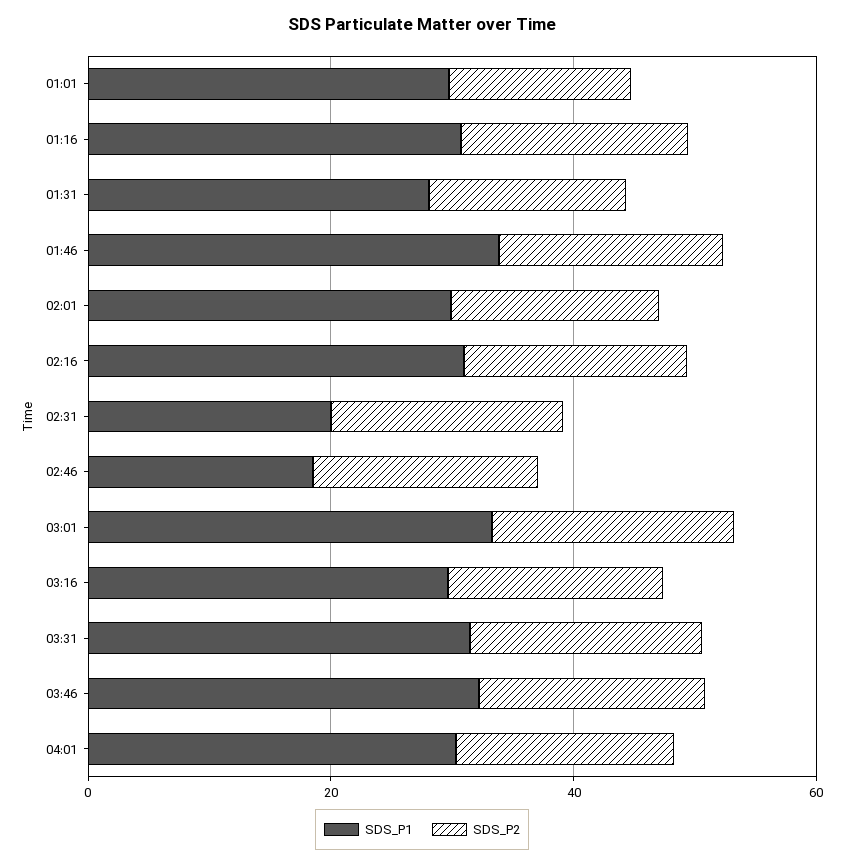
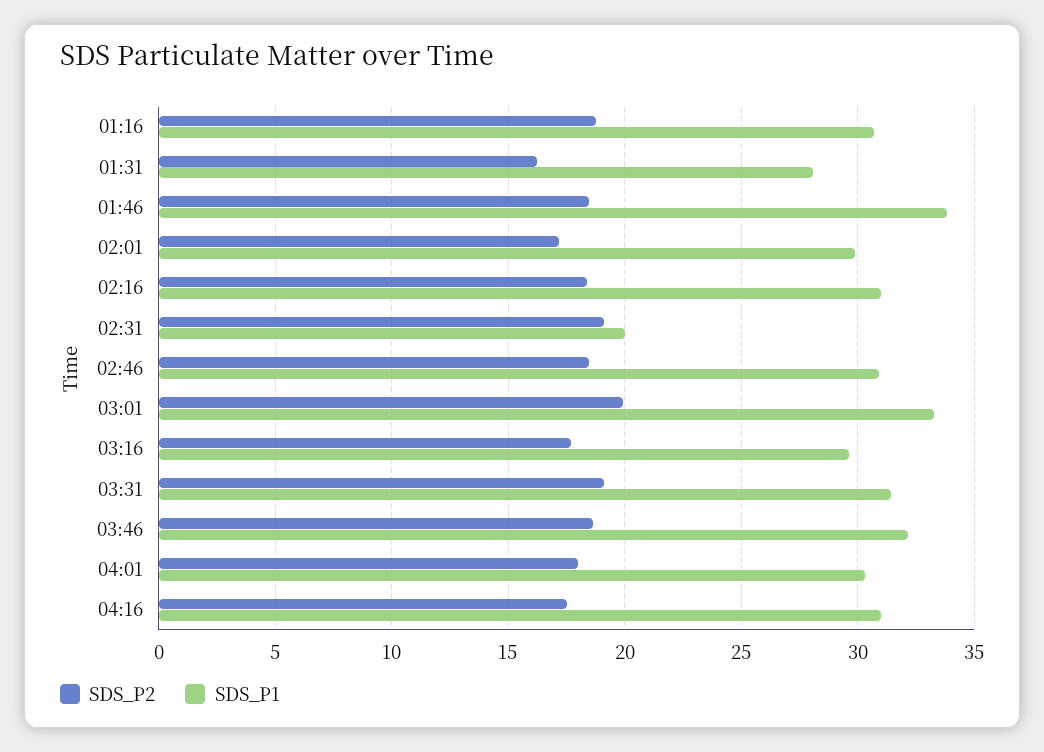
SDS_P1, 01:01: 30 -> none
SDS_P2, 01:01: 15 -> none
SDS_P1, 02:46: 20 -> 31
SDS_P2, 04:16: none -> 17.5
SDS_P1, 04:16: none -> 31

